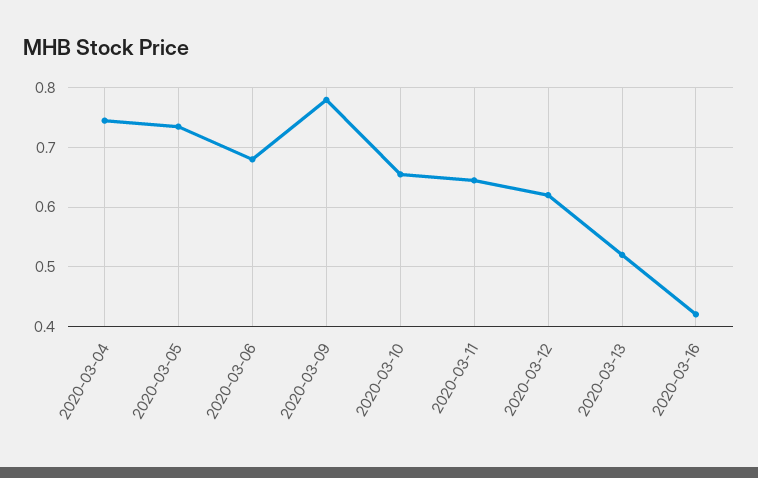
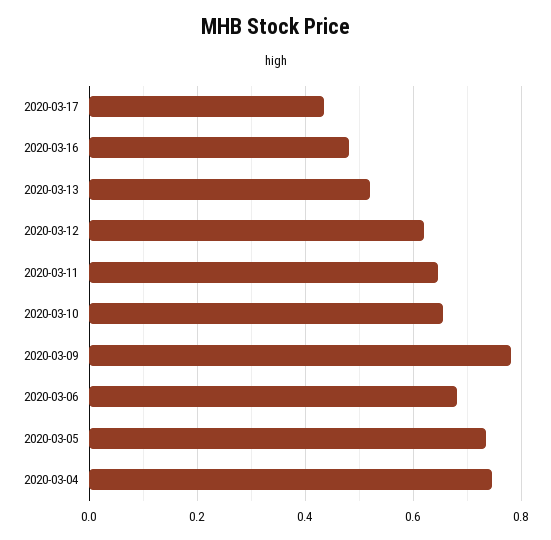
2020-03-16: 0.42 -> 0.48
2020-03-17: none -> 0.44

